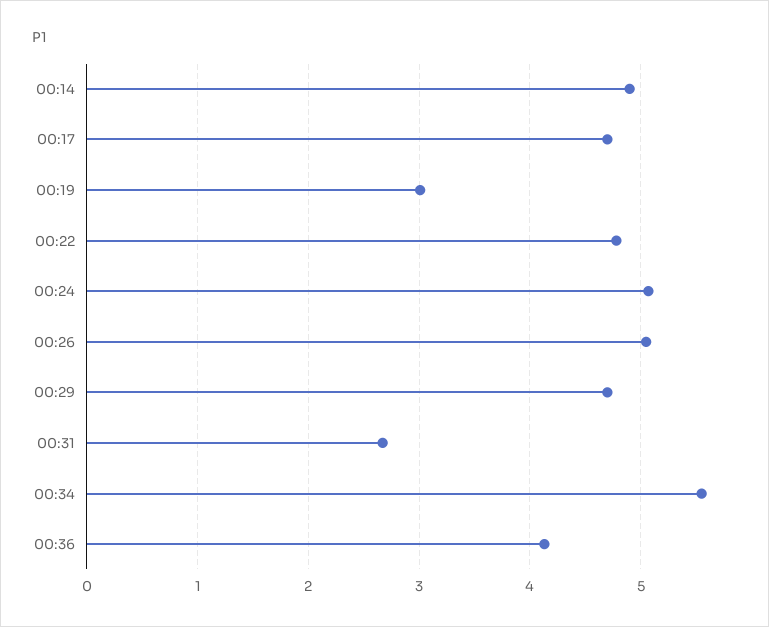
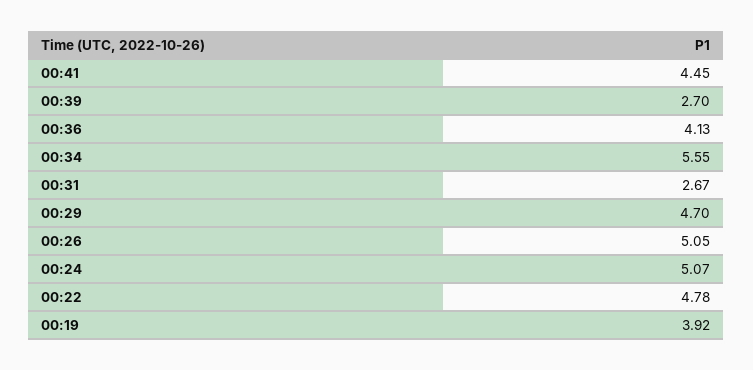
00:14: 4.9 -> none
00:17: 4.7 -> none
00:19: 3 -> 3.92
00:41: none -> 4.45
00:39: none -> 2.7

